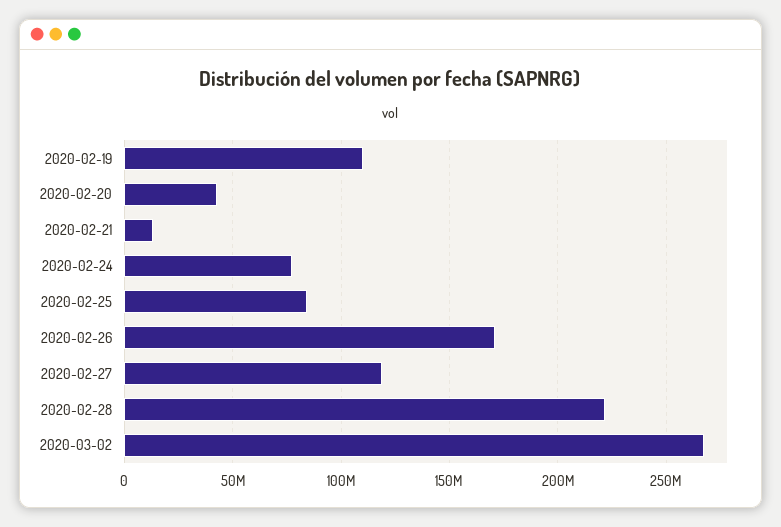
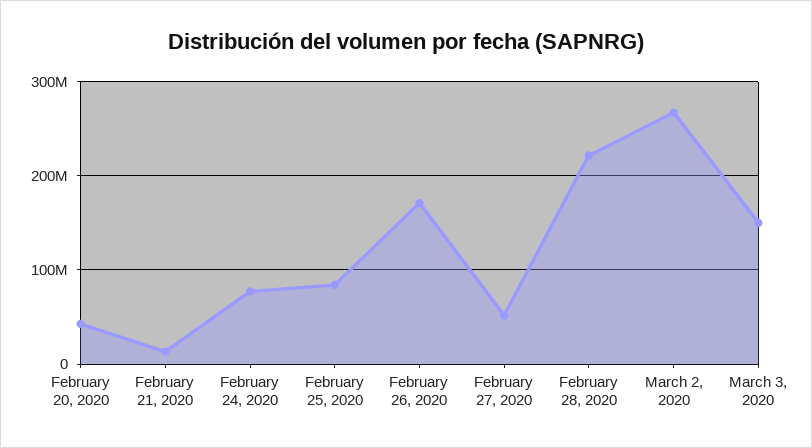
2020-02-19: 110000000 -> none
2020-02-27: 120000000 -> 50000000
March 3, 2020: none -> 150000000

